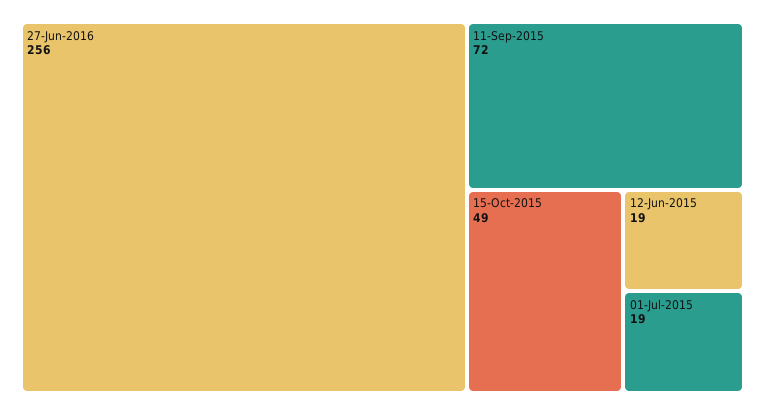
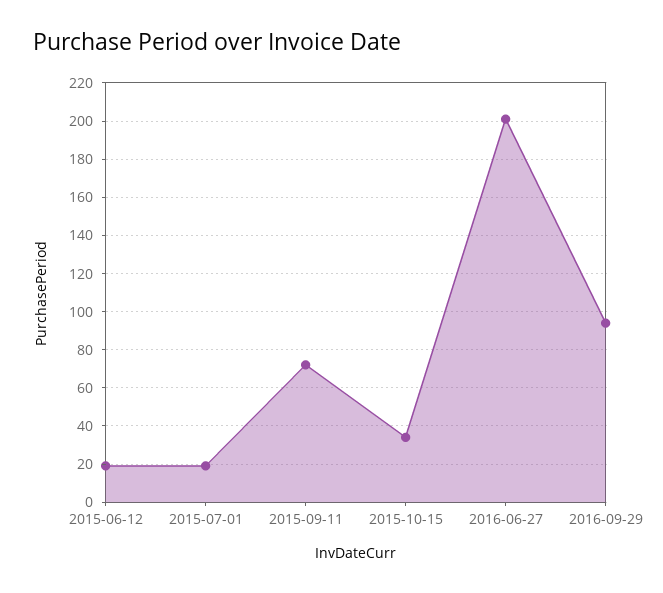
27-Jun-2016: 256 -> 200
15-Oct-2015: 49 -> 35
2016-09-29: none -> 95

